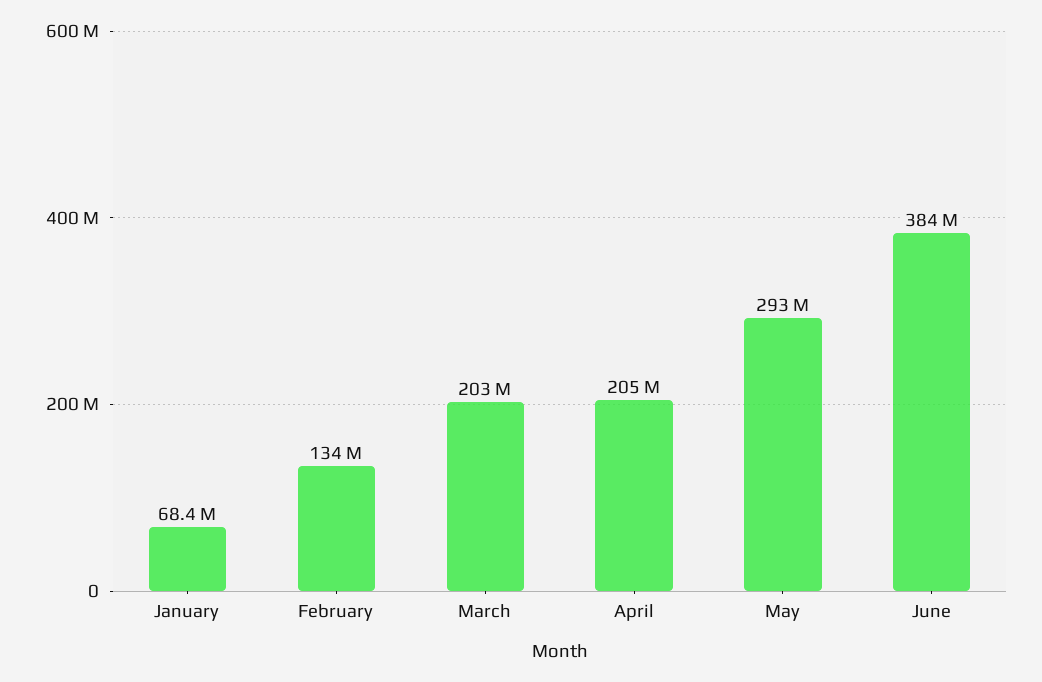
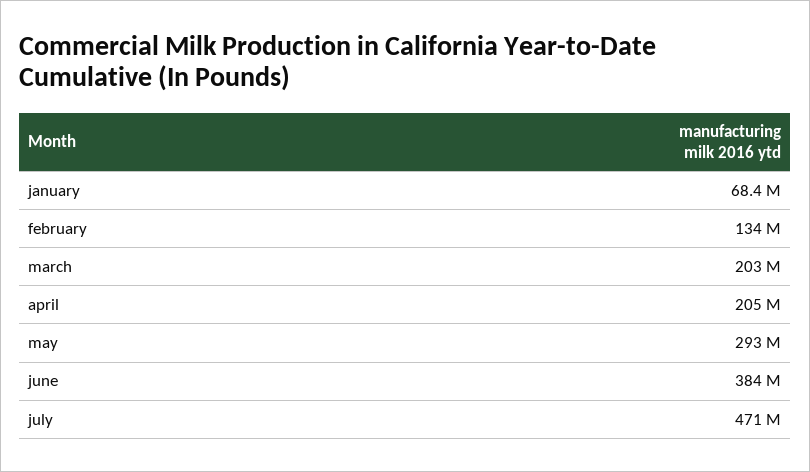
july: none -> 471000000

